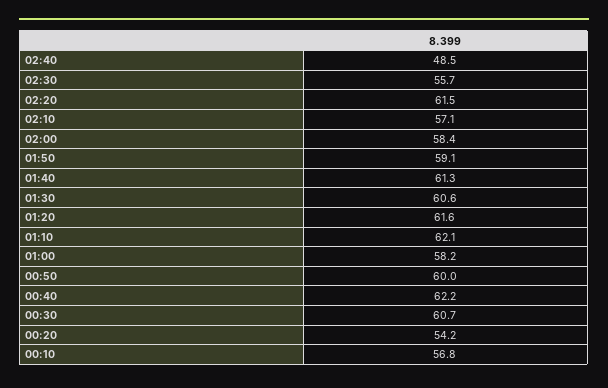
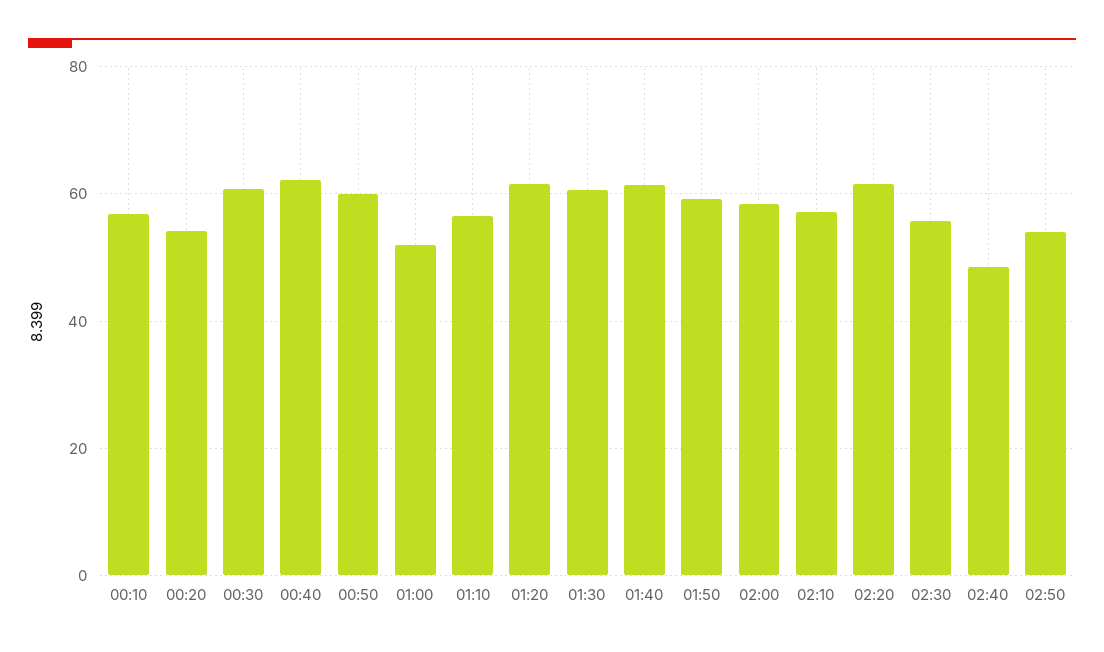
01:10: 62.1 -> 56
01:00: 58.2 -> 52
02:50: none -> 54

